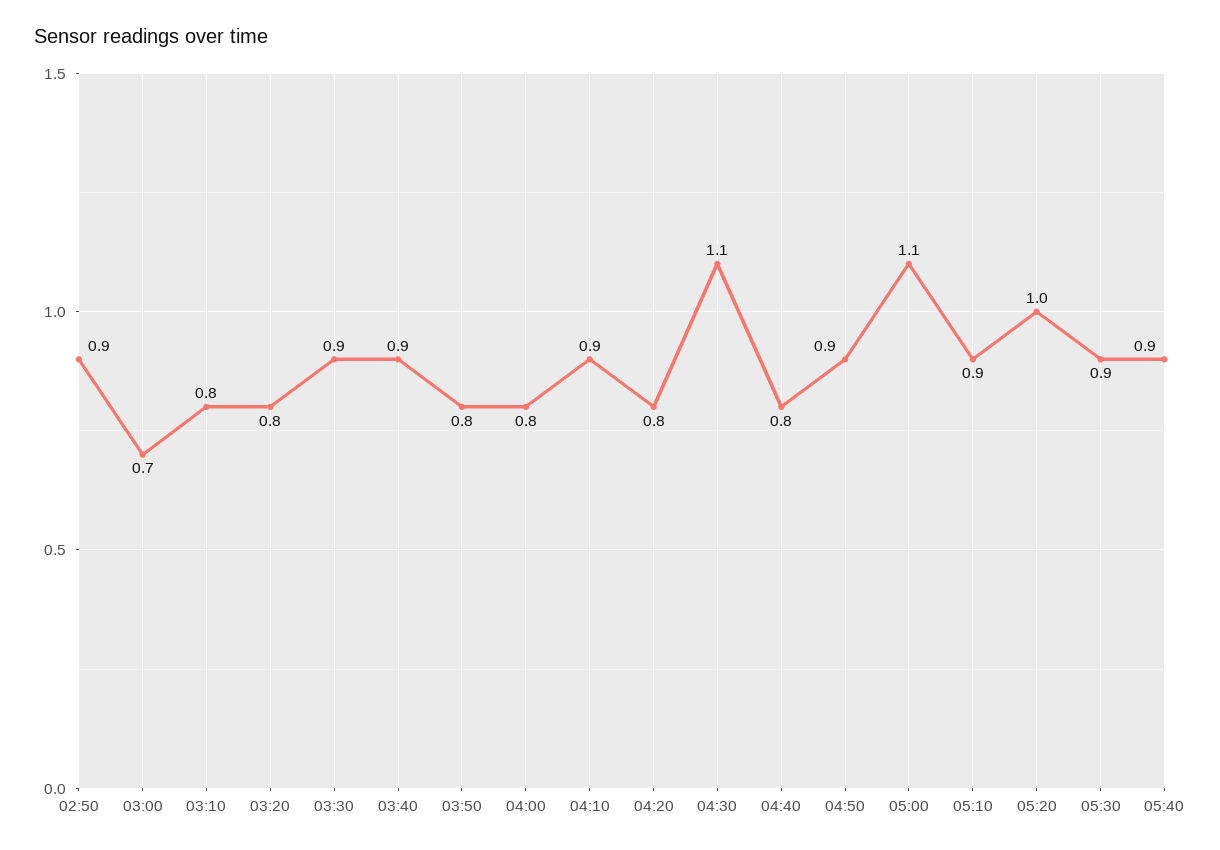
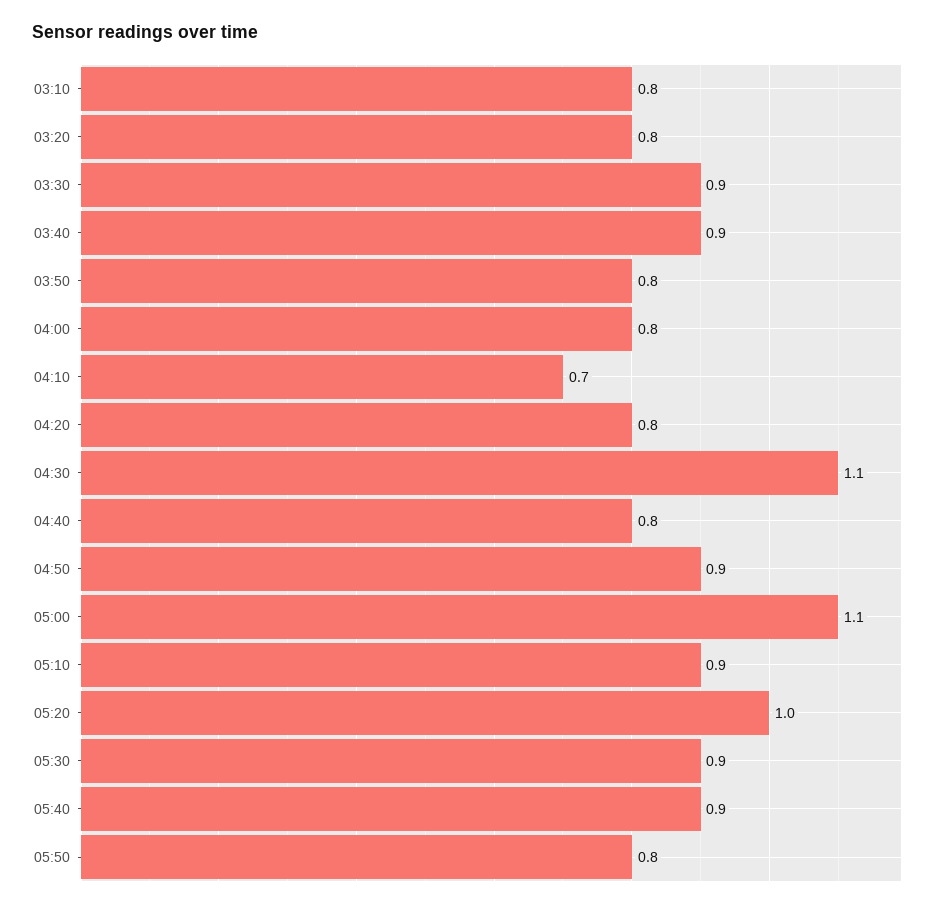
02:50: 0.9 -> none
03:00: 0.7 -> none
04:10: 0.9 -> 0.7
05:50: none -> 0.8

